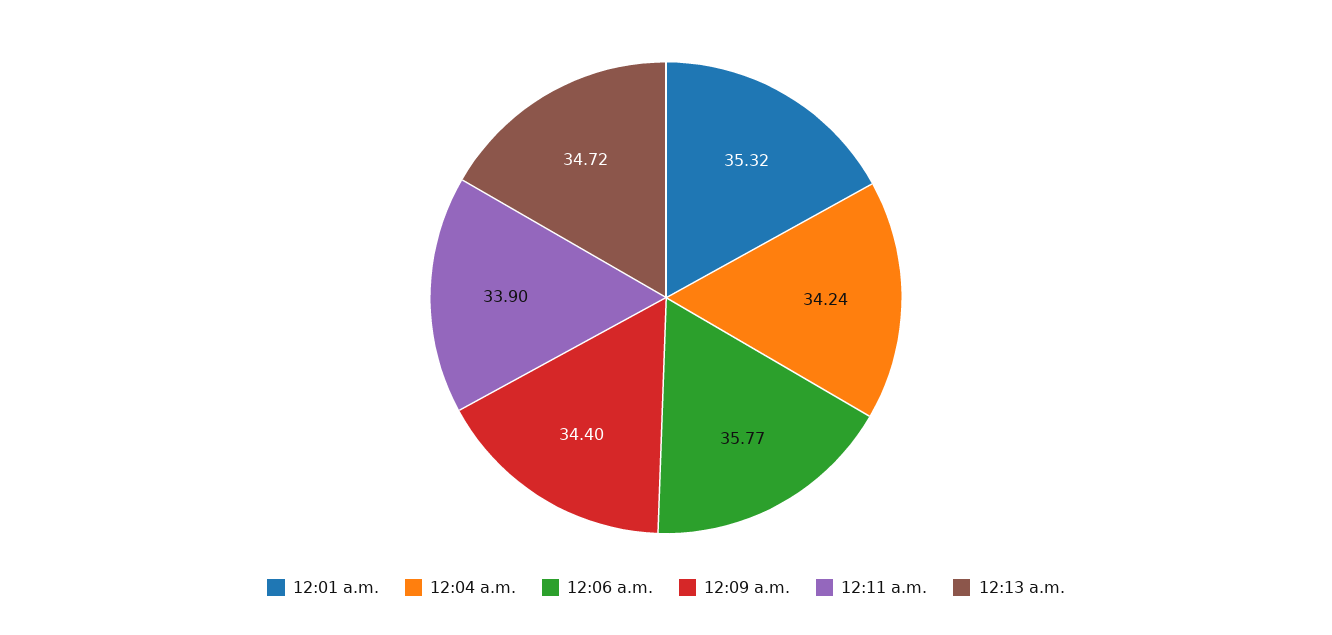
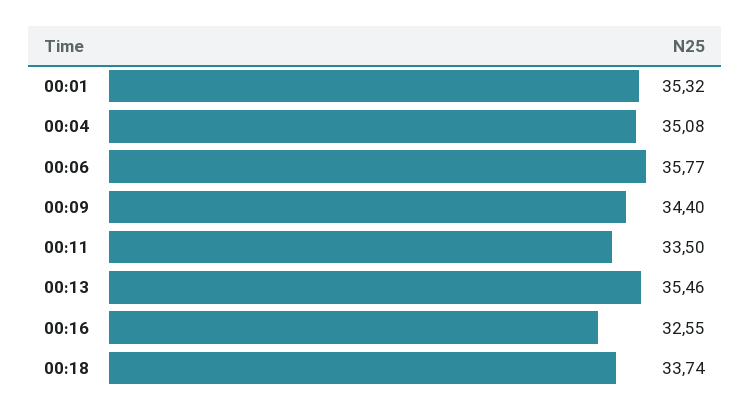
12:04 a.m.: 34.24 -> 35.08
12:11 a.m.: 33.9 -> 33.5
12:13 a.m.: 34.72 -> 35.46
00:16: none -> 32.55
00:18: none -> 33.74

